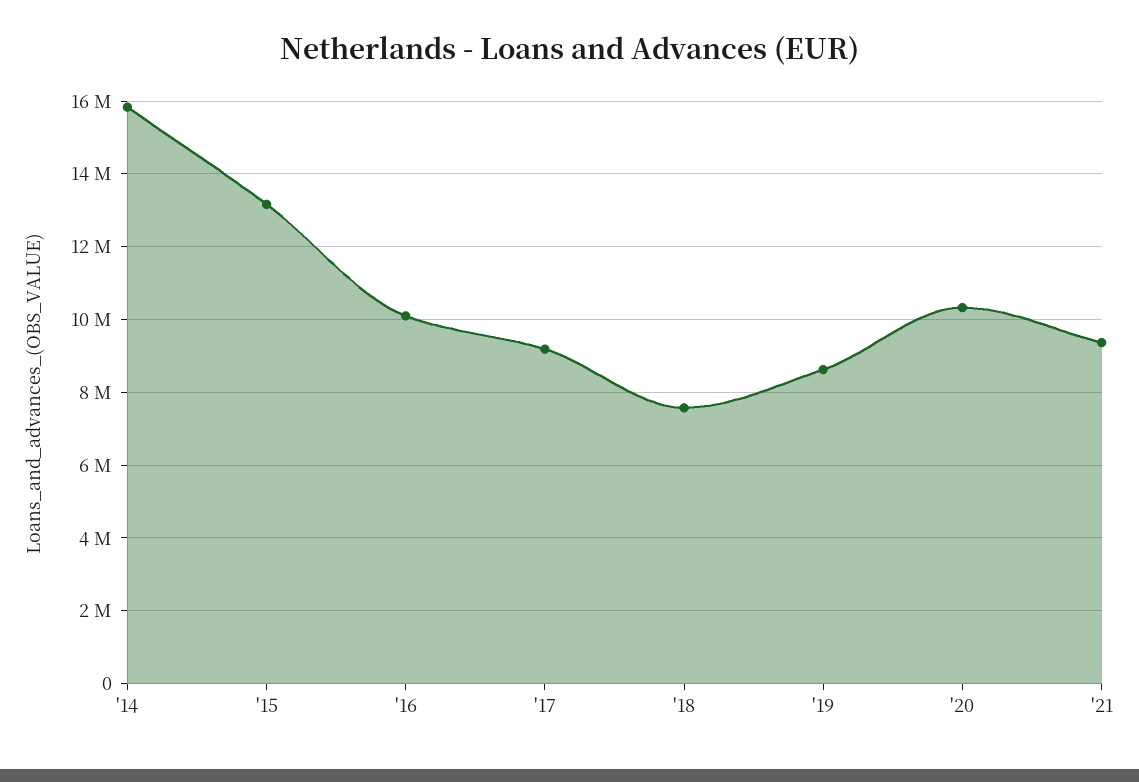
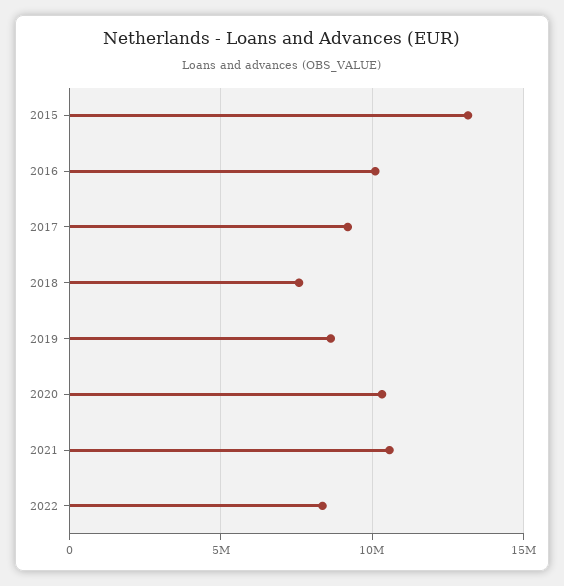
'14: 15800000 -> none
'21: 9400000 -> 10500000
2022: none -> 8500000

